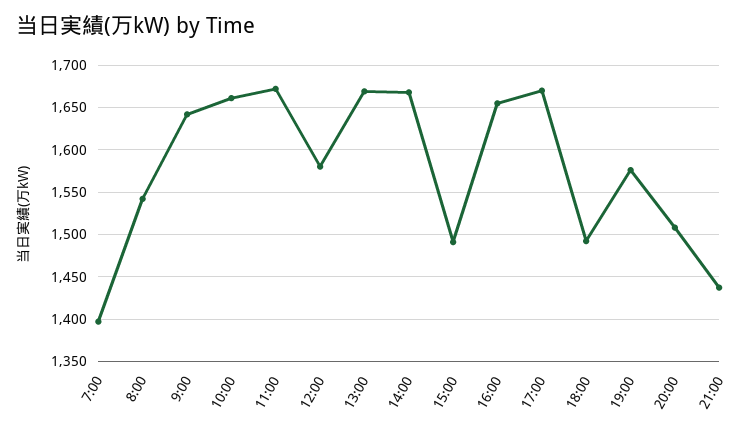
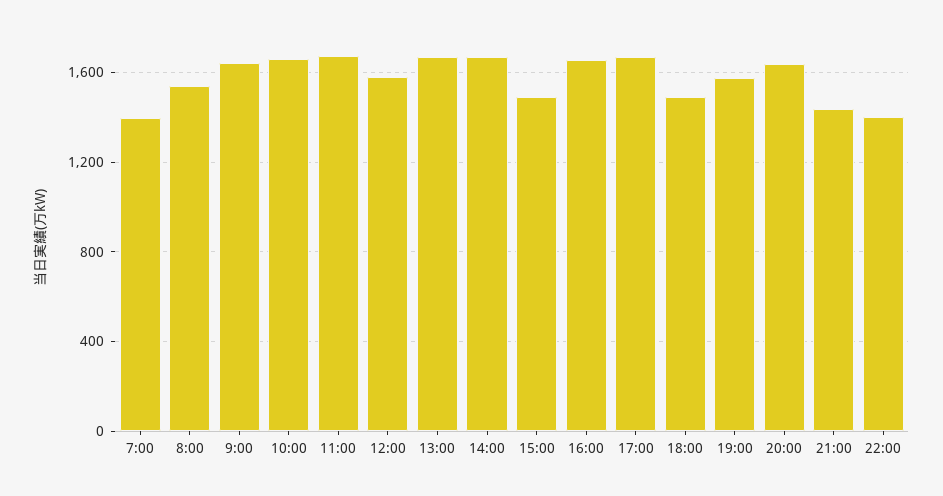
20:00: 1510 -> 1650
22:00: none -> 1400

